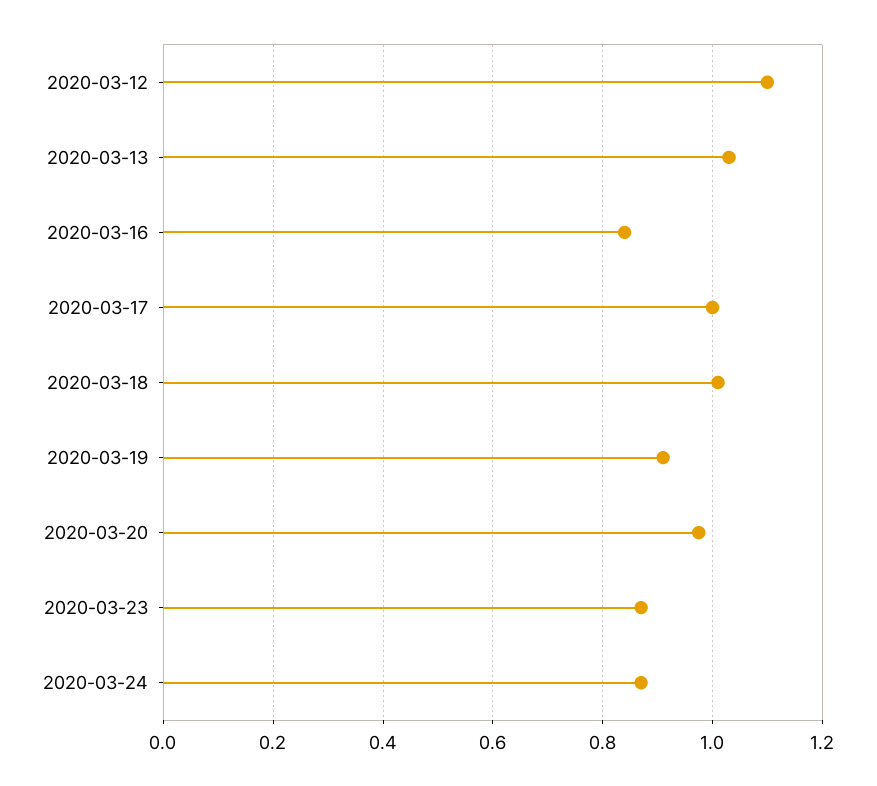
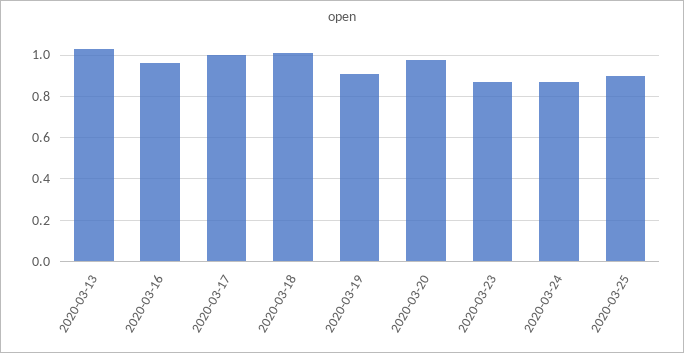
2020-03-12: 1.1 -> none
2020-03-16: 0.84 -> 0.95
2020-03-25: none -> 0.9

